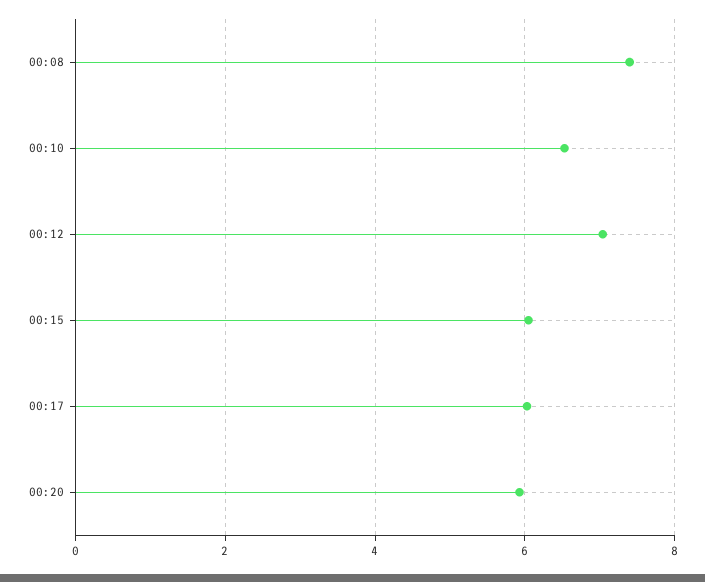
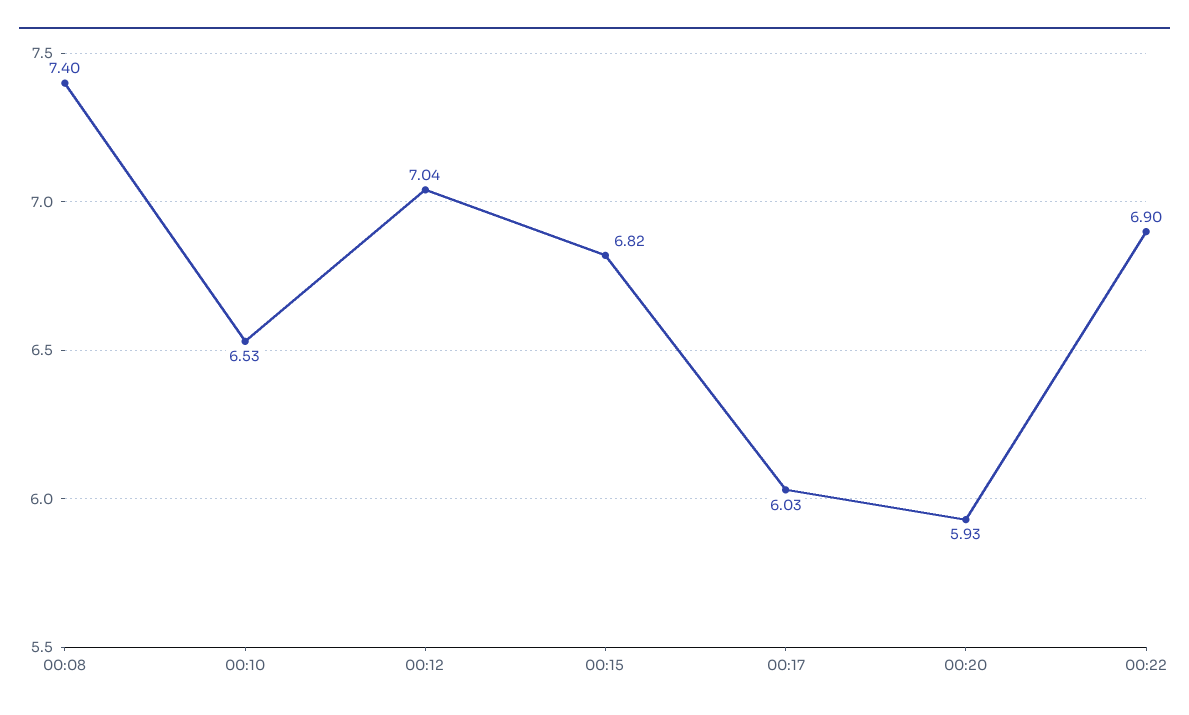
00:15: 6 -> 6.82
00:22: none -> 6.9

